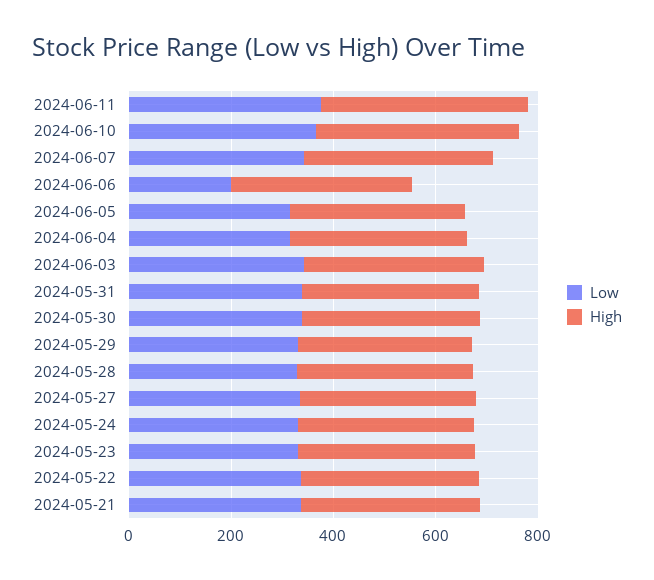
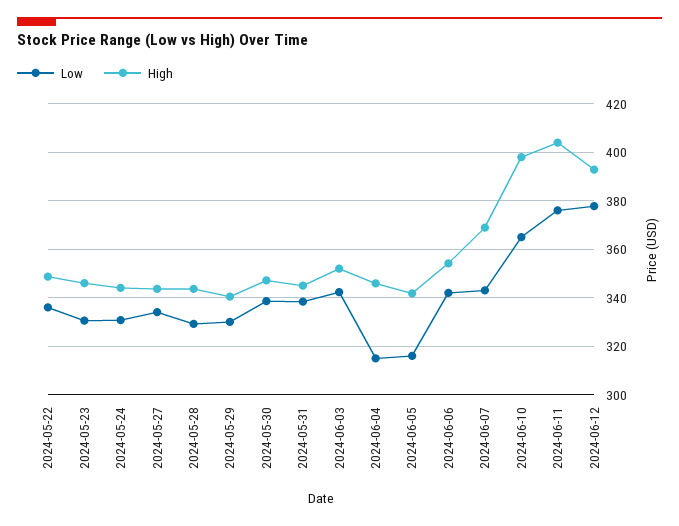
Low, 2024-06-06: 200 -> 342.5
Low, 2024-05-21: 350 -> none
High, 2024-05-21: 350 -> none
Low, 2024-06-12: none -> 377.5
High, 2024-06-12: none -> 392.5

